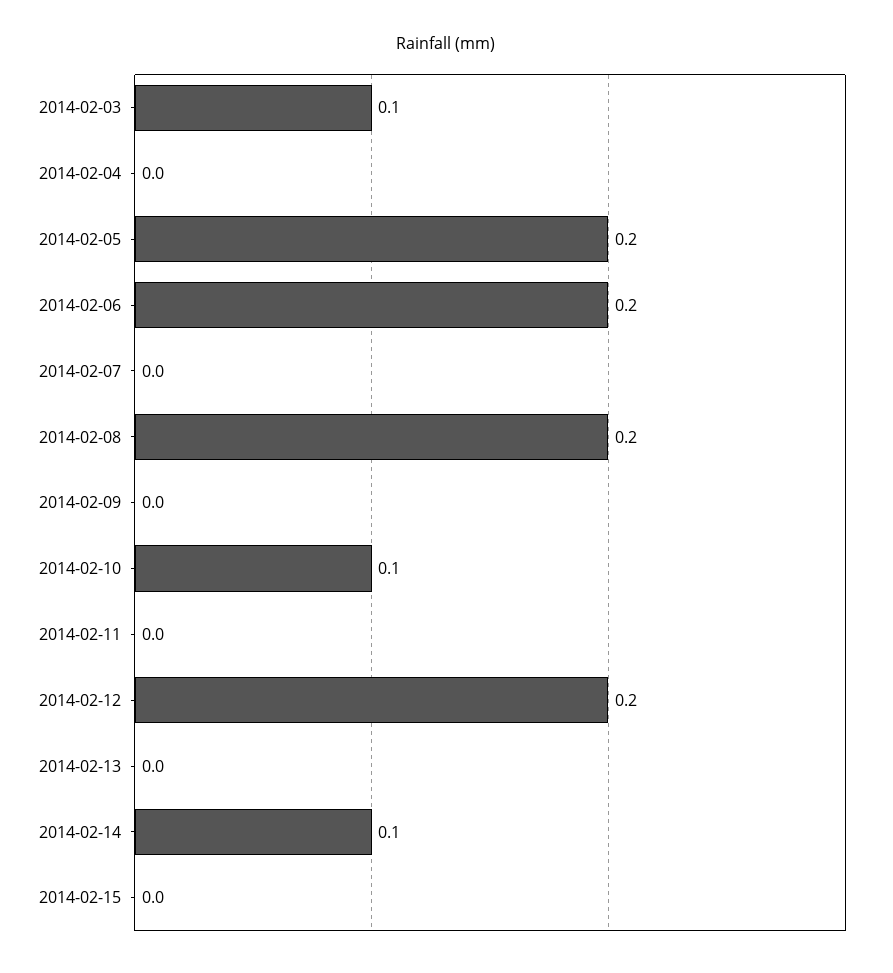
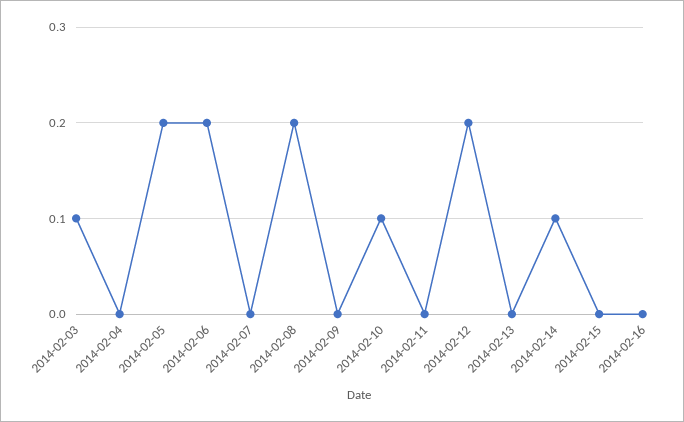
2014-02-16: none -> 0

